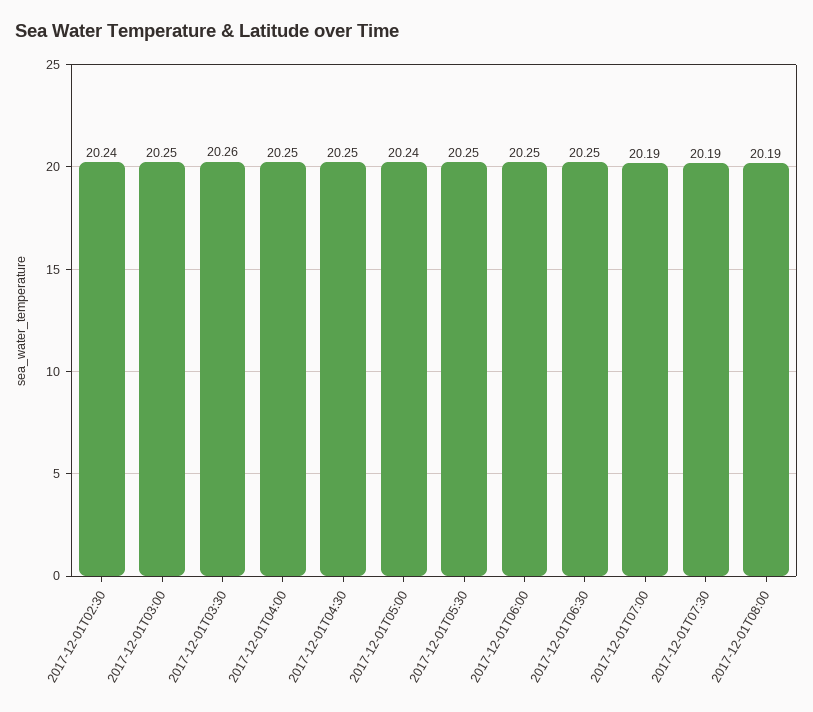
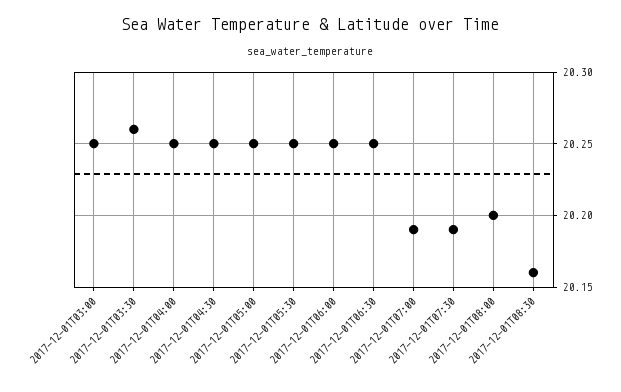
2017-12-01T02:30: 20.24 -> none
2017-12-01T05:00: 20.24 -> 20.25
2017-12-01T08:00: 20.19 -> 20.2
2017-12-01T08:30: none -> 20.16

